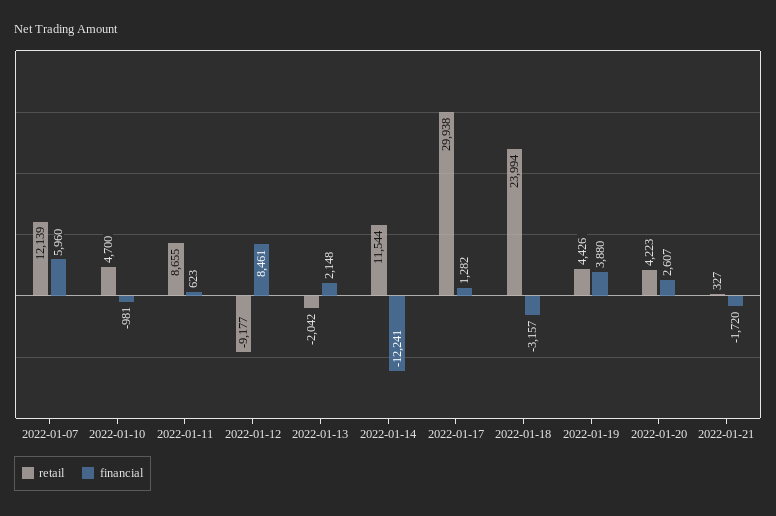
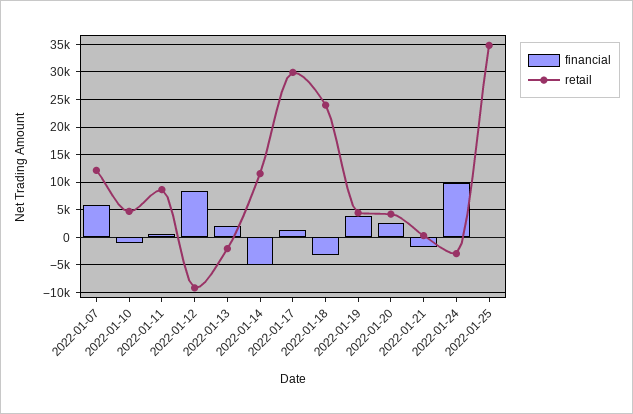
financial, 2022-01-14: -12241 -> -5000
financial, 2022-01-24: none -> 10000
retail, 2022-01-24: none -> -2500
financial, 2022-01-25: none -> 0
retail, 2022-01-25: none -> 35000

